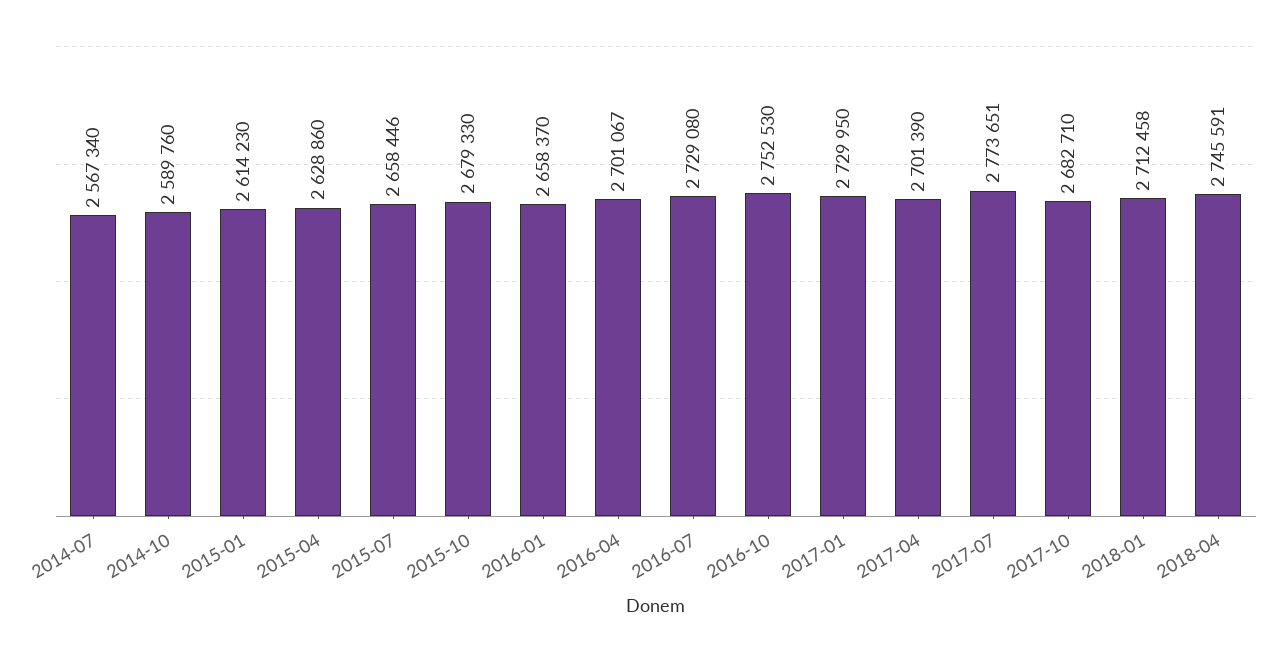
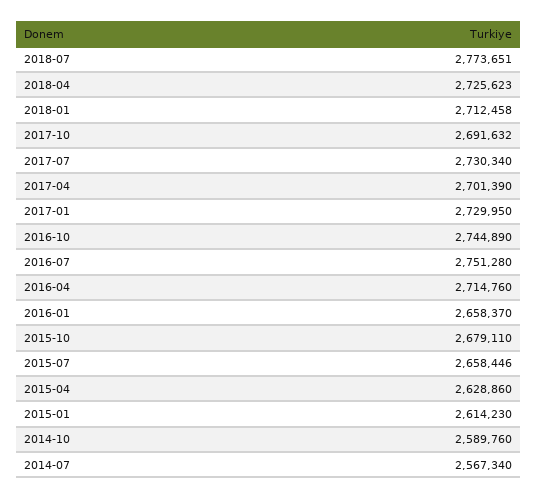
2015-10: 2679330 -> 2679110
2016-04: 2701067 -> 2714760
2016-07: 2729080 -> 2751280
2016-10: 2752530 -> 2744890
2017-07: 2773651 -> 2730340
2017-10: 2682710 -> 2691632
2018-04: 2745591 -> 2725623
2018-07: none -> 2773651

